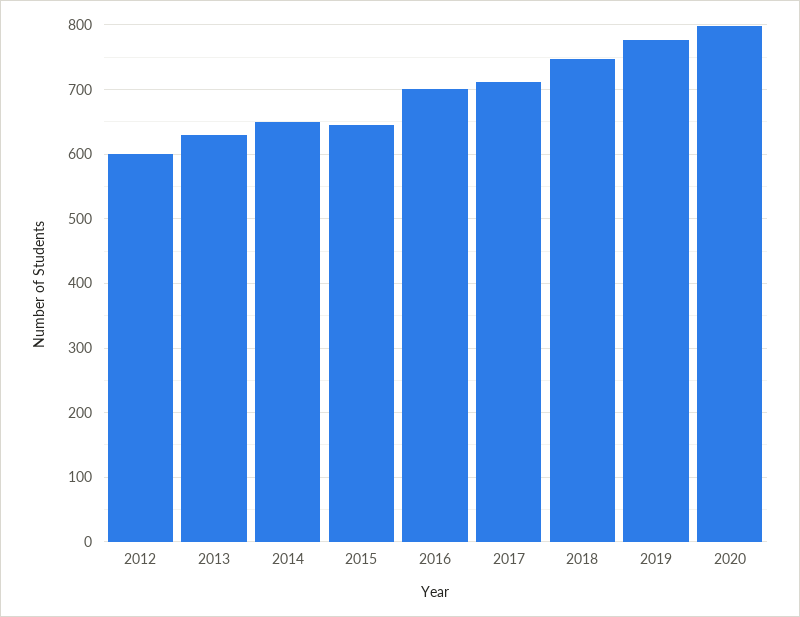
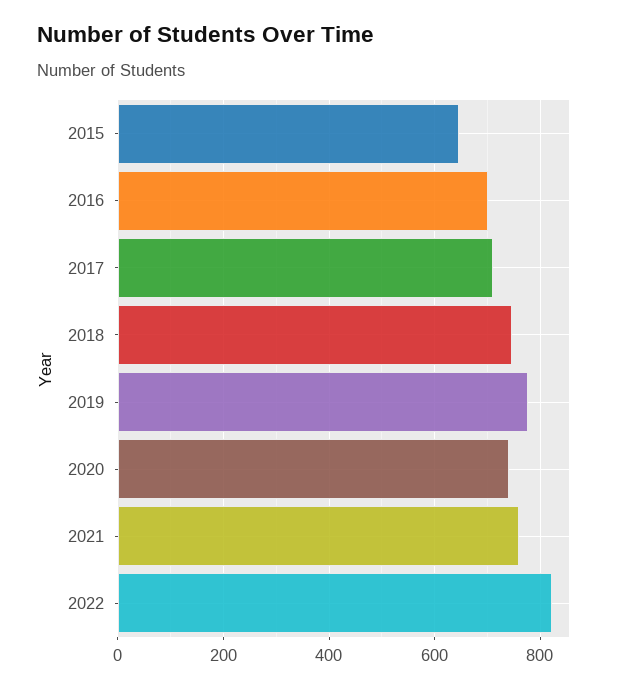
2012: 600 -> none
2013: 630 -> none
2014: 650 -> none
2020: 800 -> 740
2021: none -> 760
2022: none -> 820

